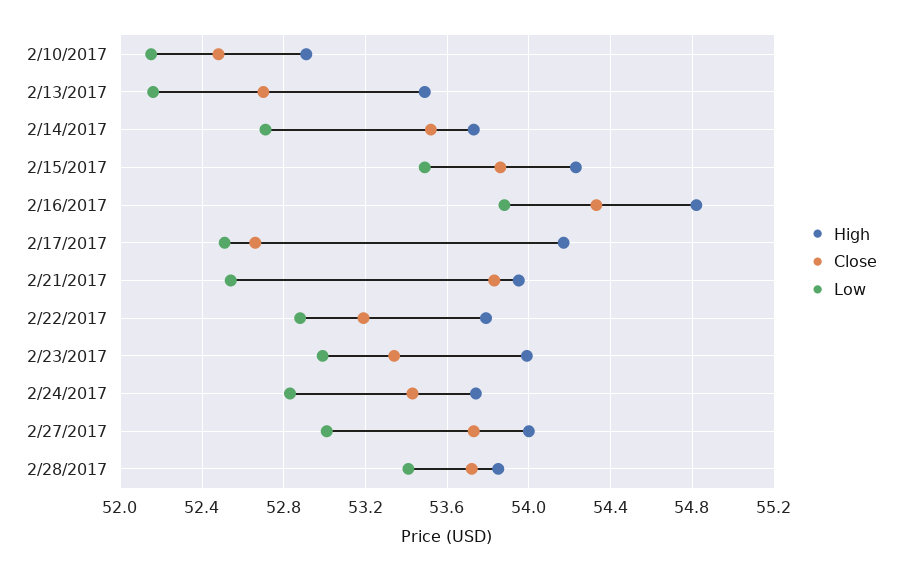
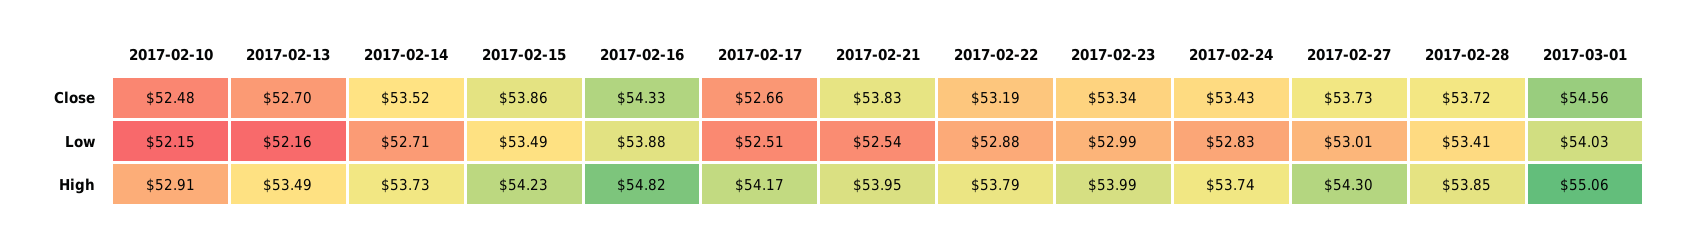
High, 2/27/2017: 54 -> 54.3
Close, 2017-03-01: none -> 54.56
Low, 2017-03-01: none -> 54.03
High, 2017-03-01: none -> 55.06

